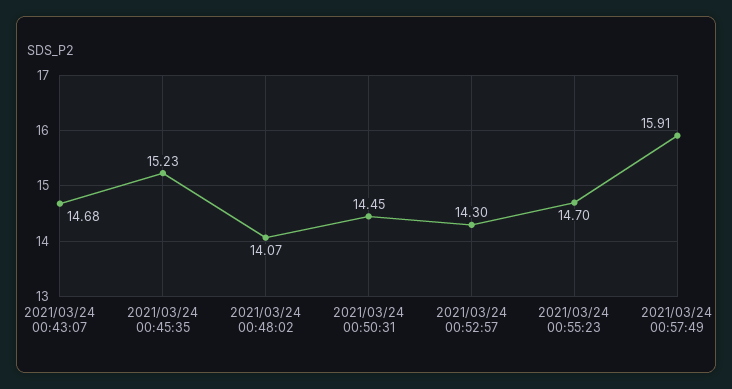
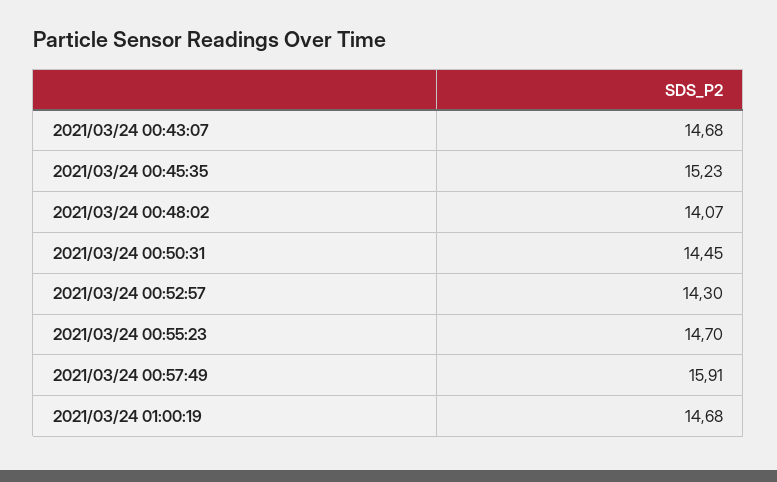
2021/03/24 01:00:19: none -> 14.68

